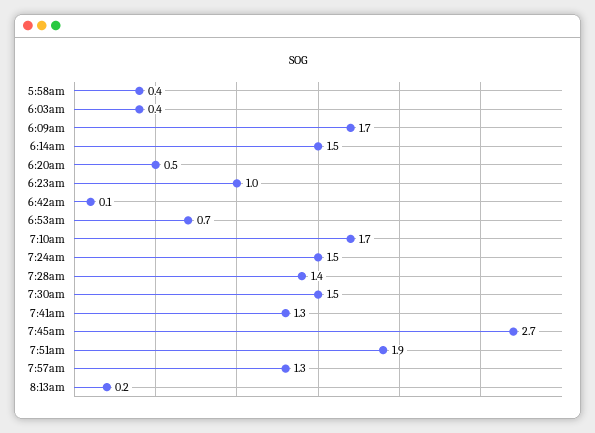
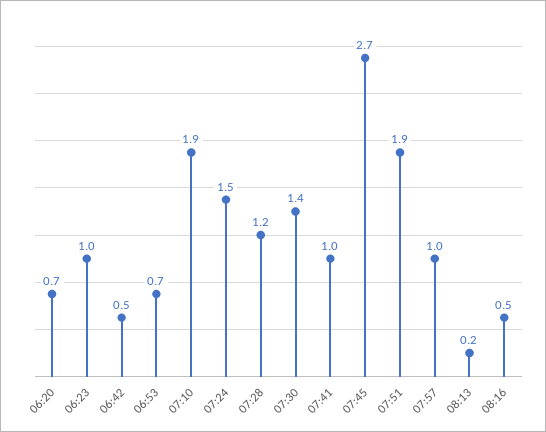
5:58am: 0.4 -> none
6:03am: 0.4 -> none
6:09am: 1.7 -> none
6:14am: 1.5 -> none
6:20am: 0.5 -> 0.7
6:42am: 0.1 -> 0.5
7:10am: 1.7 -> 1.9
7:28am: 1.4 -> 1.2
7:30am: 1.5 -> 1.4
7:41am: 1.3 -> 1
7:57am: 1.3 -> 1
08:16: none -> 0.5

